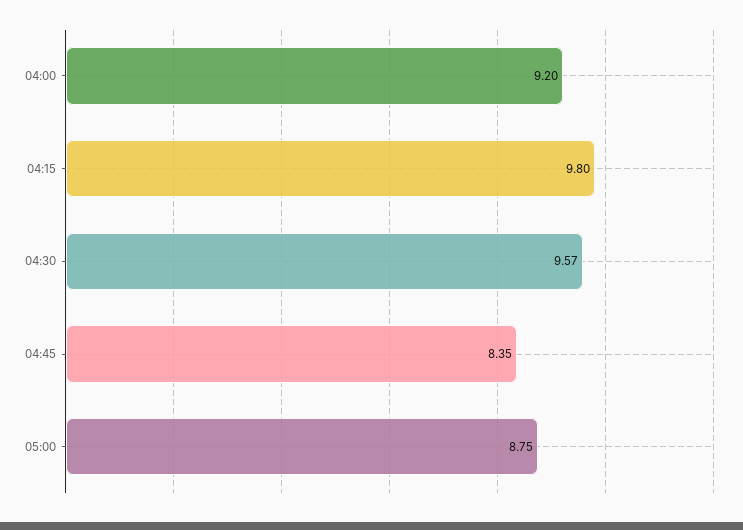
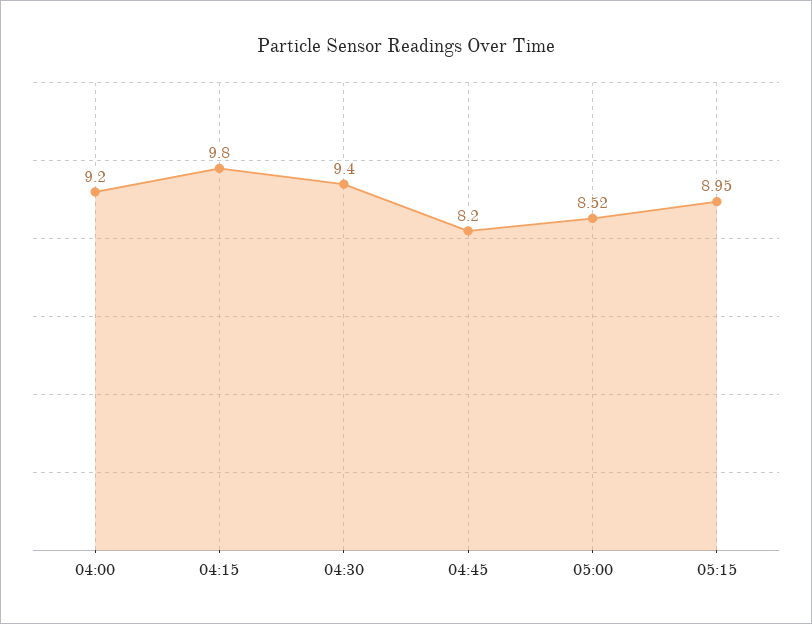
04:30: 9.57 -> 9.4
04:45: 8.35 -> 8.2
05:00: 8.75 -> 8.52
05:15: none -> 8.95

